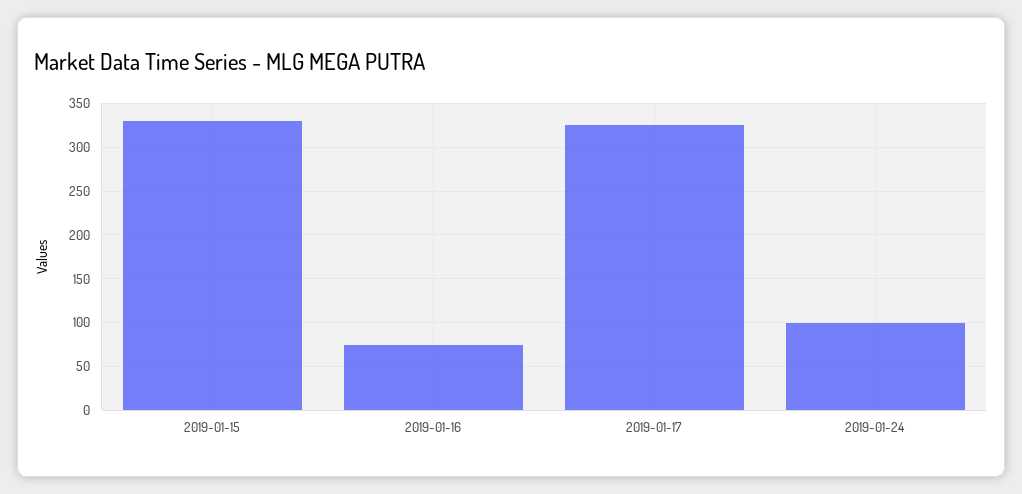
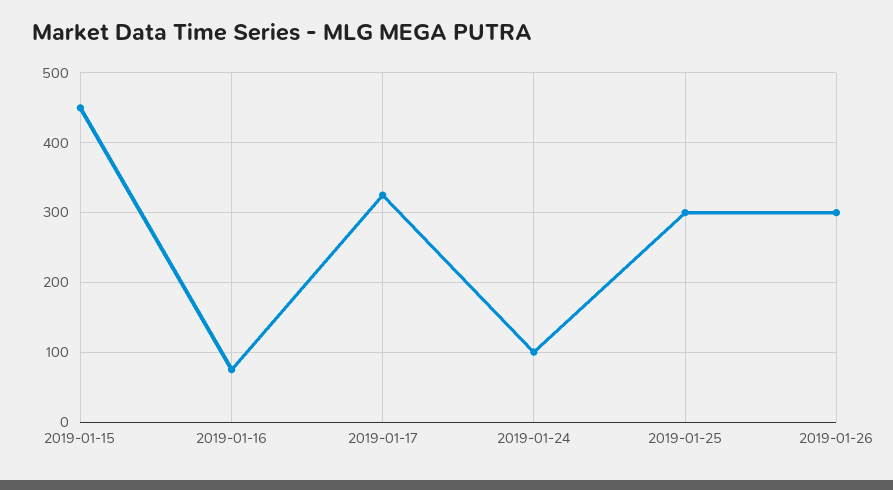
2019-01-15: 330 -> 450
2019-01-25: none -> 300
2019-01-26: none -> 300

